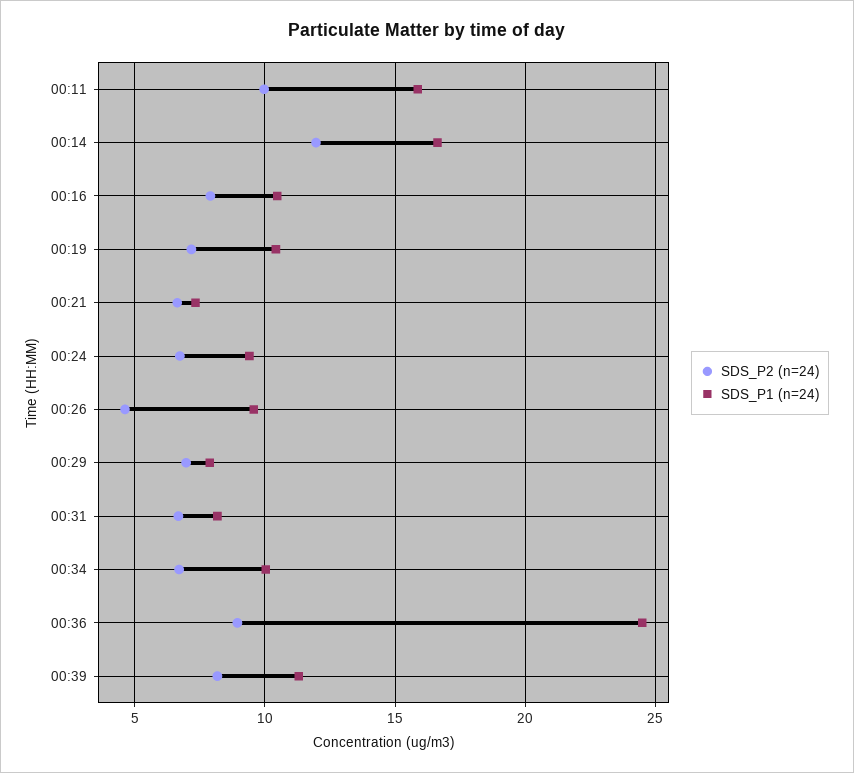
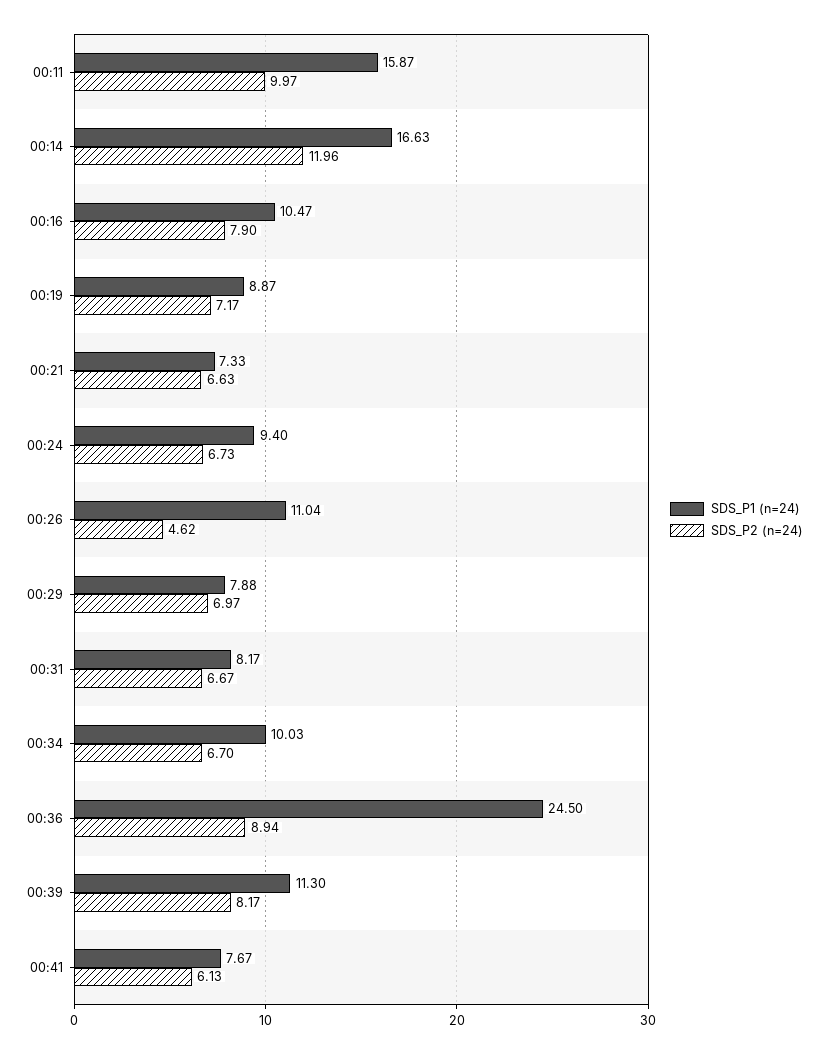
SDS_P1 (n=24), 00:19: 10.5 -> 8.87
SDS_P1 (n=24), 00:26: 9.5 -> 11.04
SDS_P1 (n=24), 00:41: none -> 7.67
SDS_P2 (n=24), 00:41: none -> 6.13

